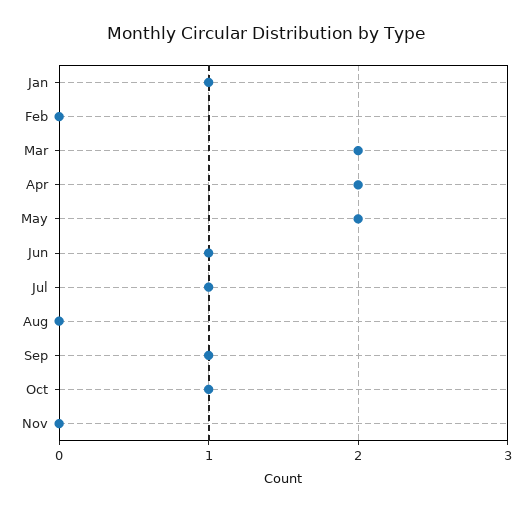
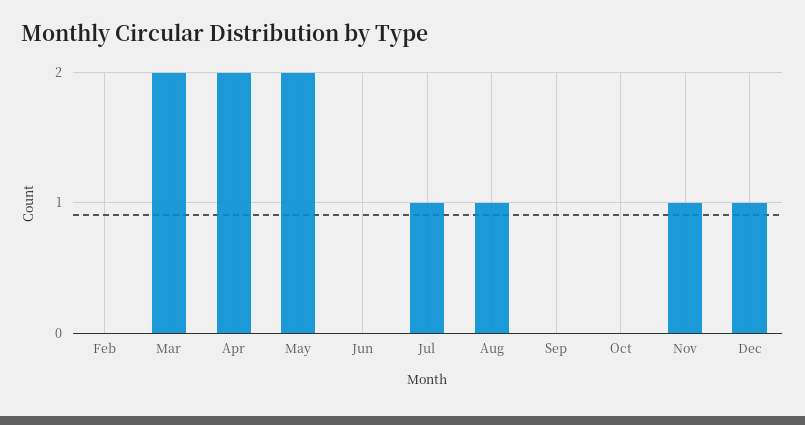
Jan: 1 -> none
Jun: 1 -> 0
Aug: 0 -> 1
Sep: 1 -> 0
Oct: 1 -> 0
Nov: 0 -> 1
Dec: none -> 1

